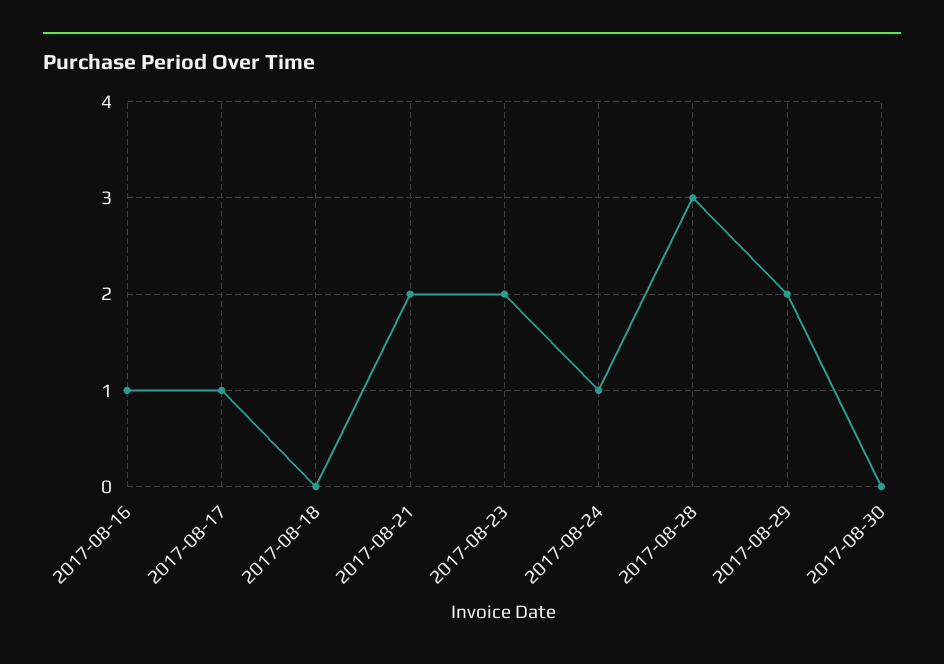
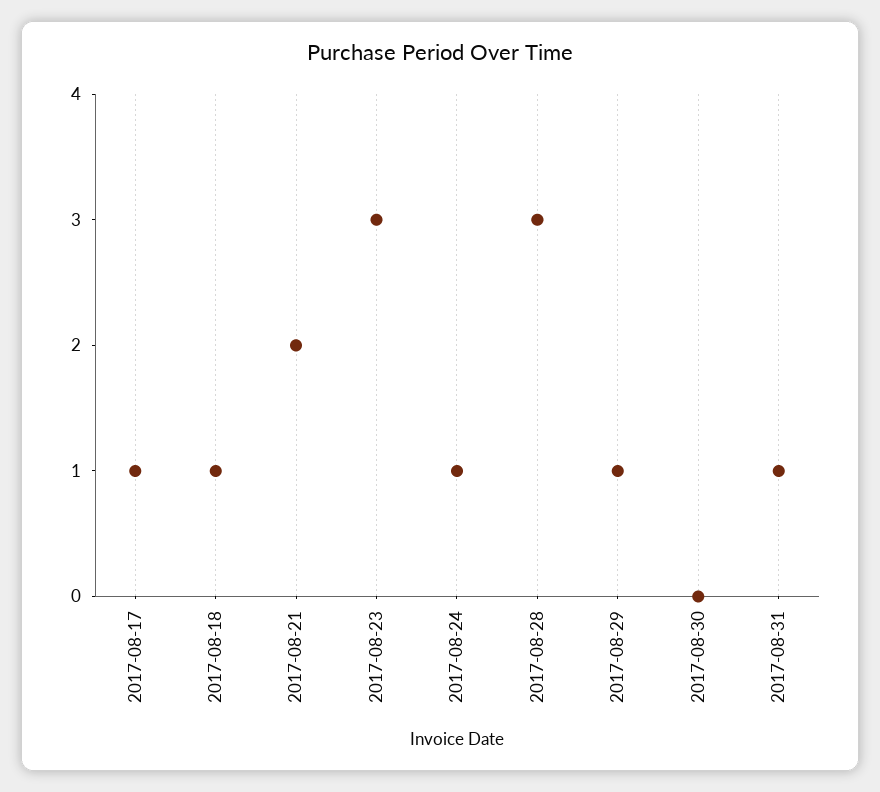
2017-08-16: 1 -> none
2017-08-18: 0 -> 1
2017-08-23: 2 -> 3
2017-08-29: 2 -> 1
2017-08-31: none -> 1

